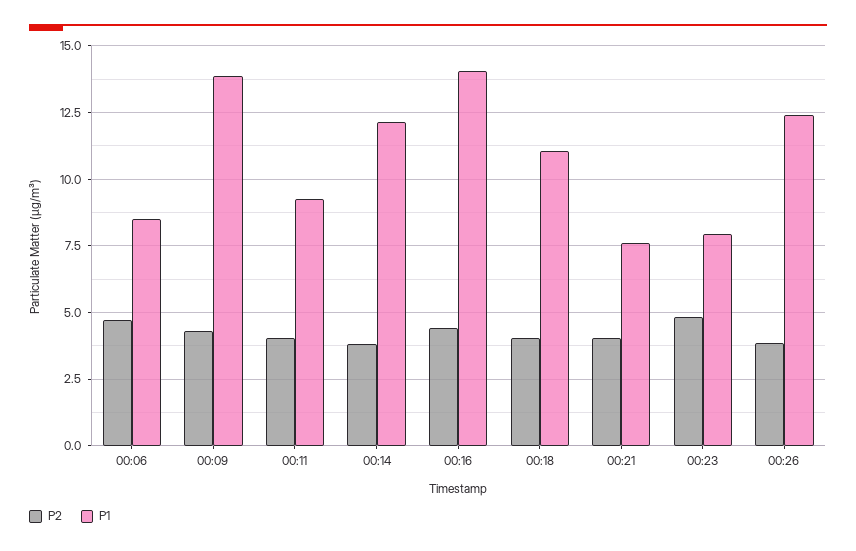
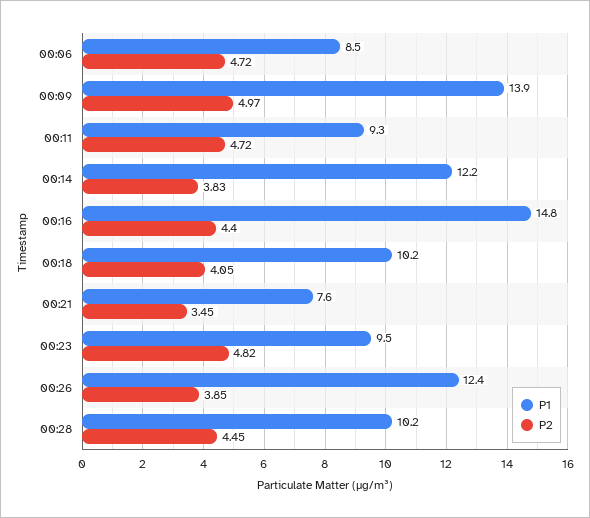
P2, 00:09: 4.25 -> 4.97
P2, 00:11: 4 -> 4.72
P1, 00:16: 14 -> 14.8
P1, 00:18: 11 -> 10.2
P2, 00:21: 4 -> 3.45
P1, 00:23: 8 -> 9.5
P1, 00:28: none -> 10.2
P2, 00:28: none -> 4.45

